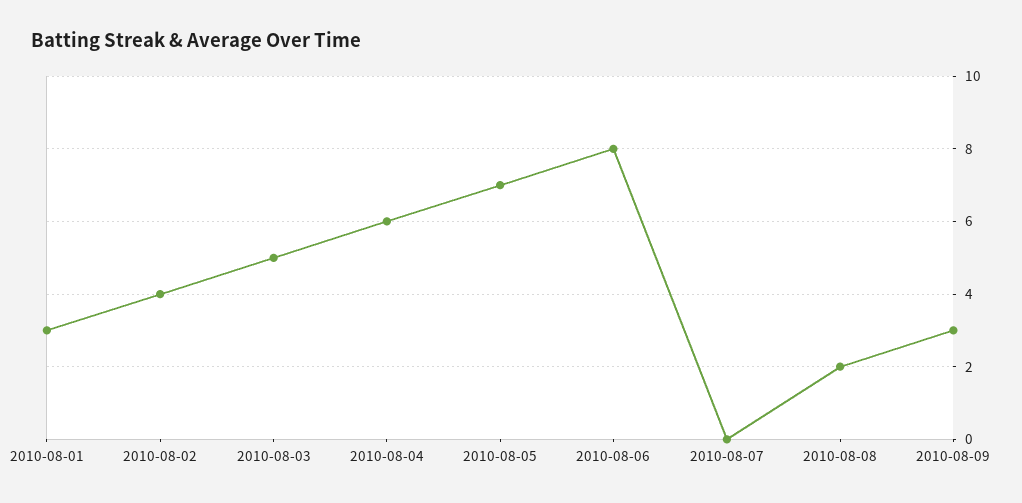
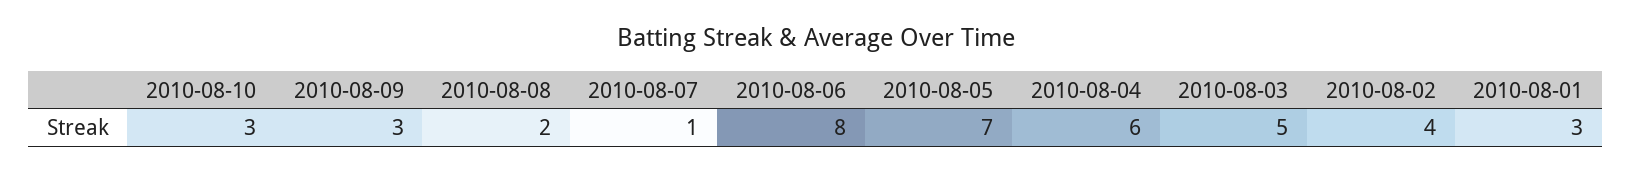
2010-08-07: 0 -> 1
2010-08-10: none -> 3

